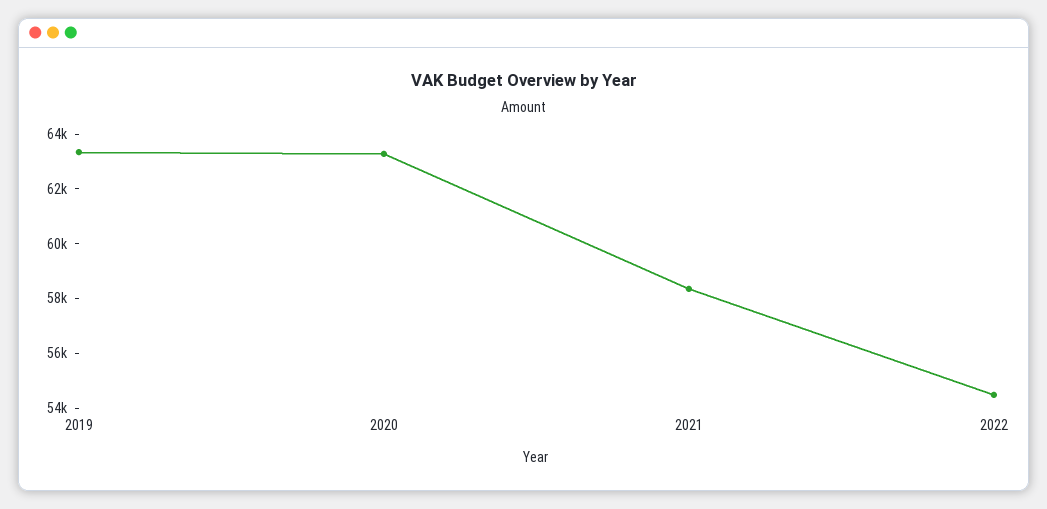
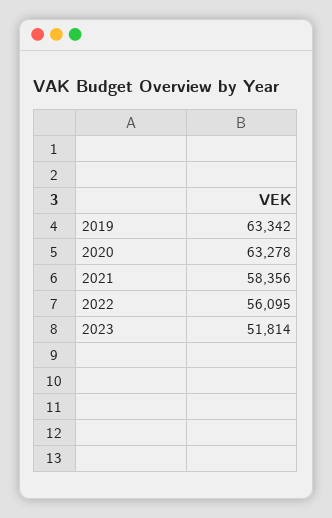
2022: 54500 -> 56095
2023: none -> 51814

